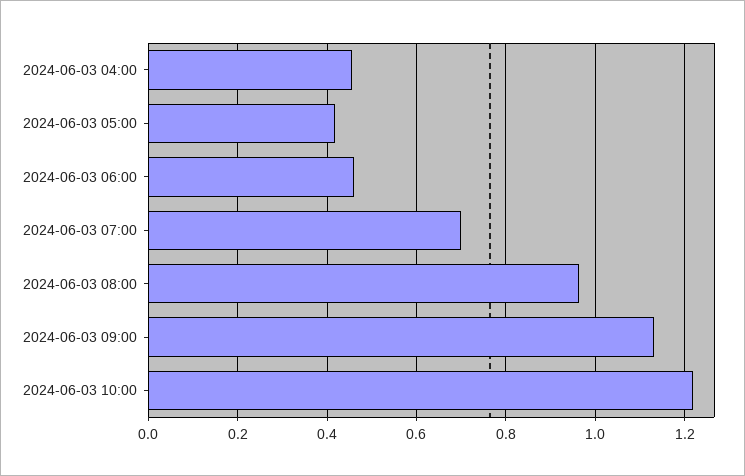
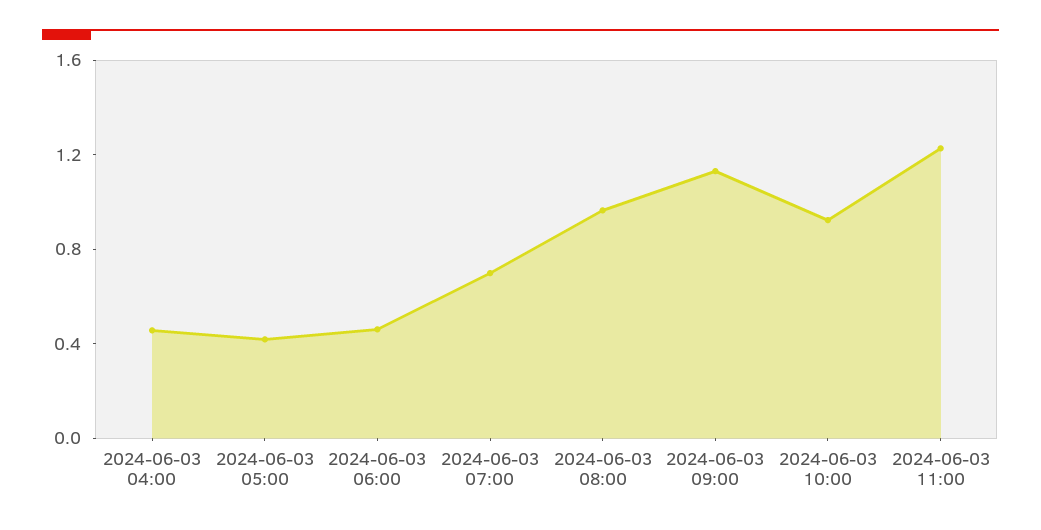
2024-06-03 10:00: 1.22 -> 0.9
2024-06-03 11:00: none -> 1.2

